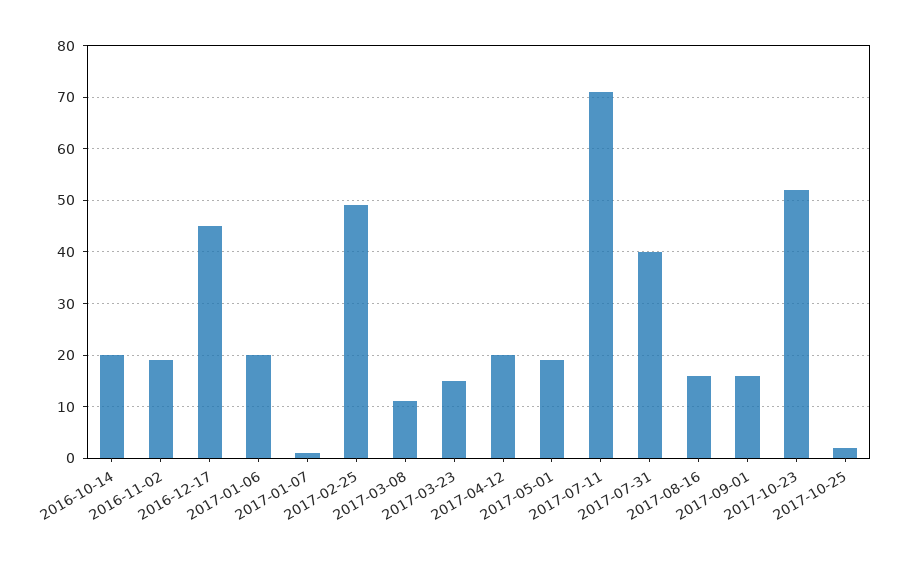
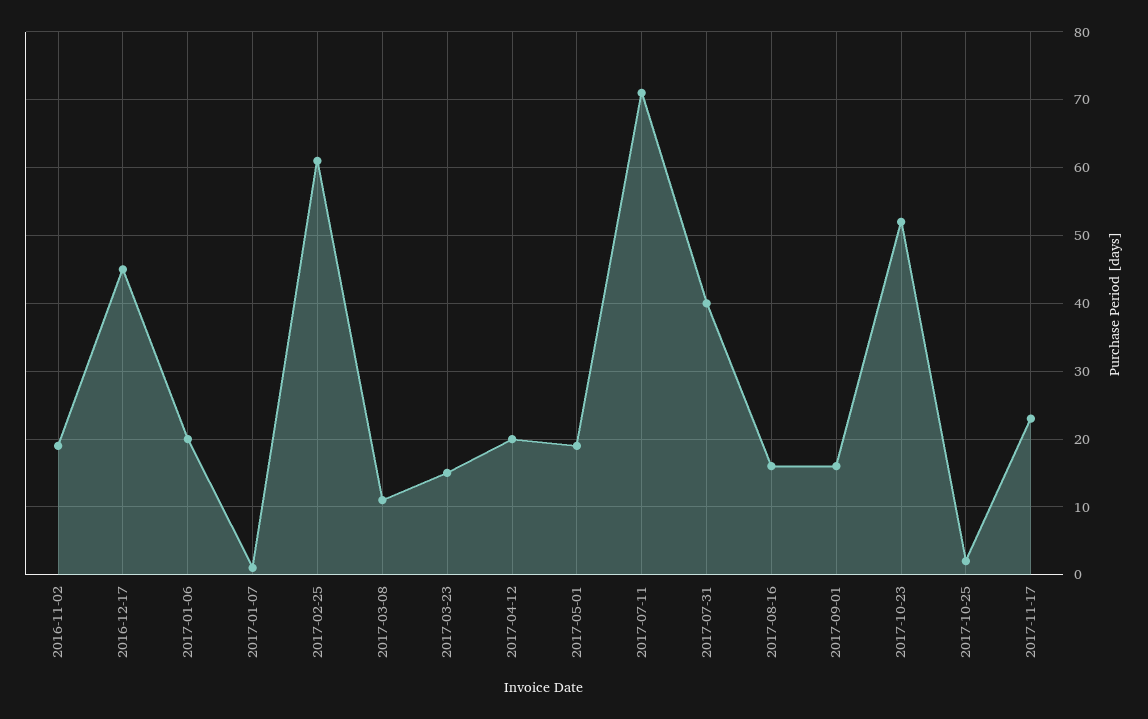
2016-10-14: 20 -> none
2017-02-25: 50 -> 61
2017-11-17: none -> 23

